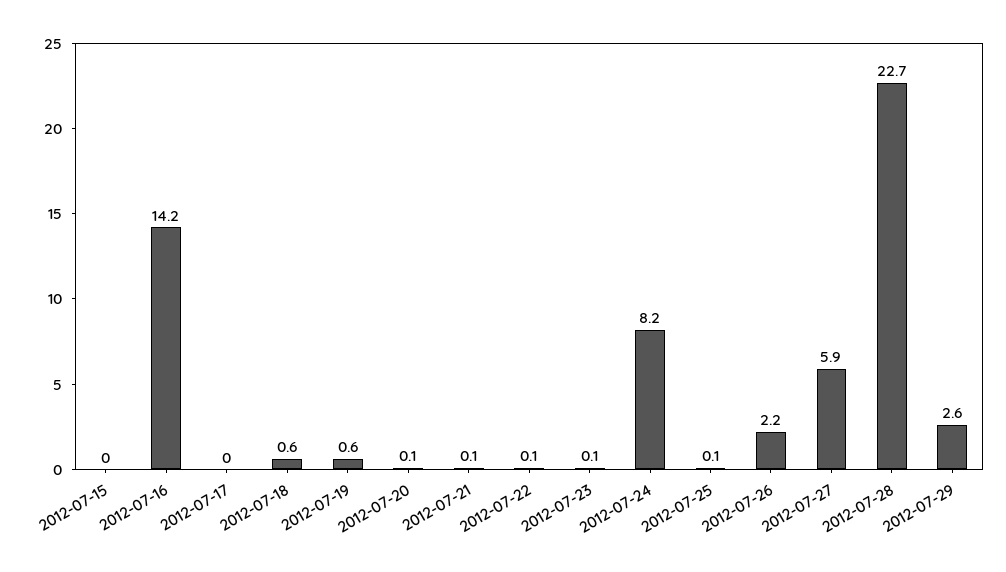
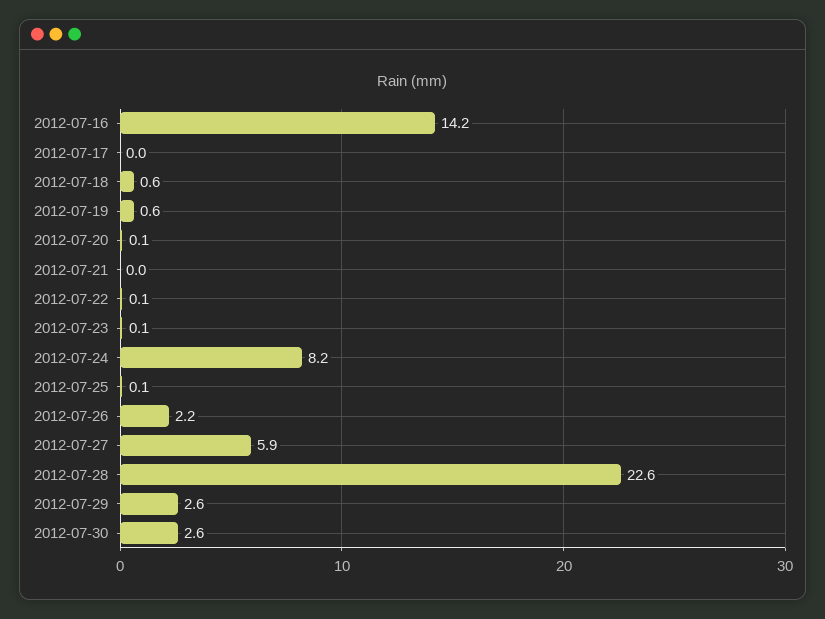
2012-07-15: 0 -> none
2012-07-21: 0.1 -> 0
2012-07-28: 22.7 -> 22.6
2012-07-30: none -> 2.6

